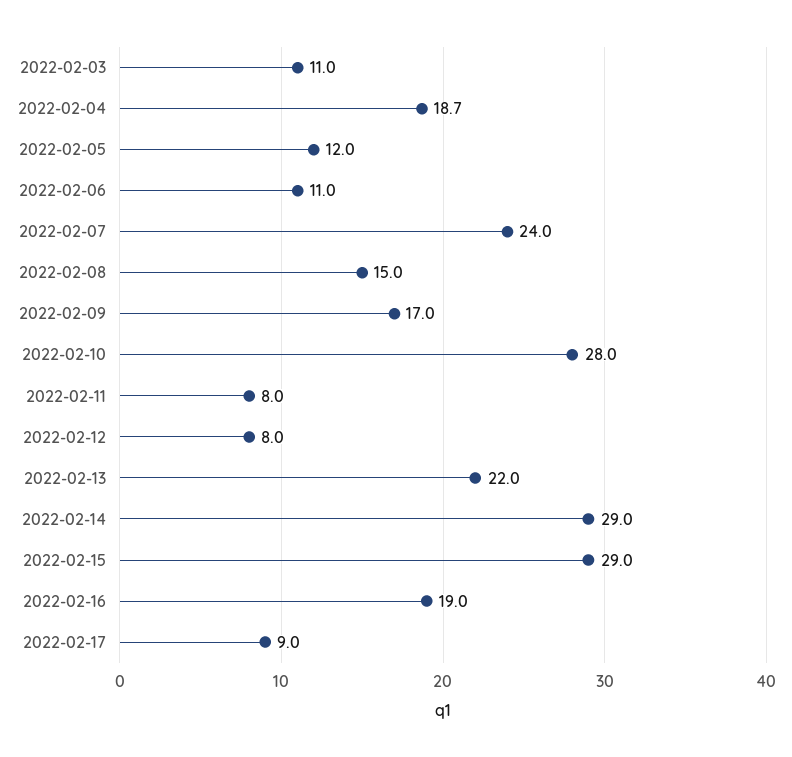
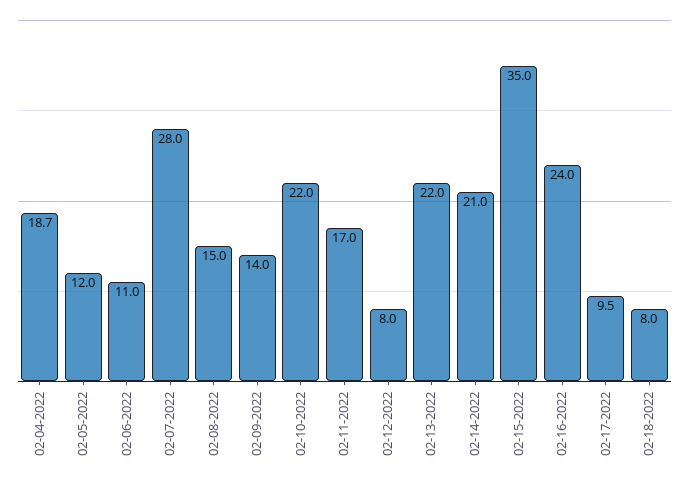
2022-02-03: 11 -> none
2022-02-07: 24 -> 28
2022-02-09: 17 -> 14
2022-02-10: 28 -> 22
2022-02-11: 8 -> 17
2022-02-14: 29 -> 21
2022-02-15: 29 -> 35
2022-02-16: 19 -> 24
2022-02-17: 9 -> 9.5
02-18-2022: none -> 8

